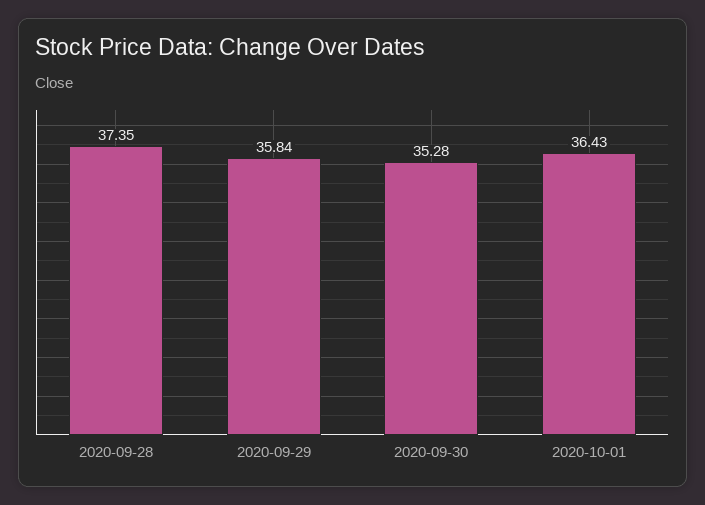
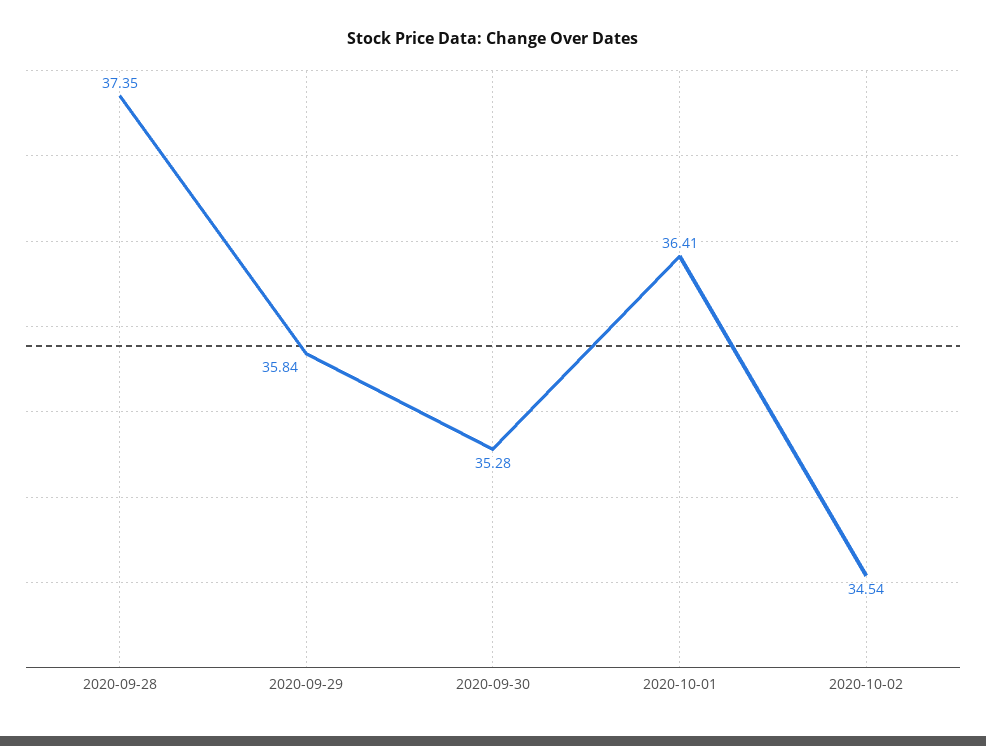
2020-10-01: 36.43 -> 36.41
2020-10-02: none -> 34.54

